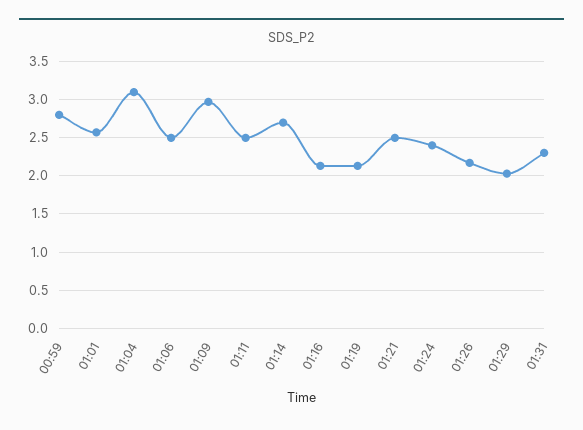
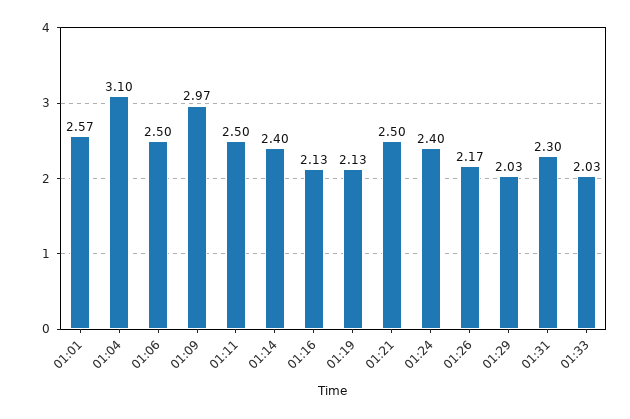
00:59: 2.8 -> none
01:14: 2.7 -> 2.4
01:33: none -> 2.03

